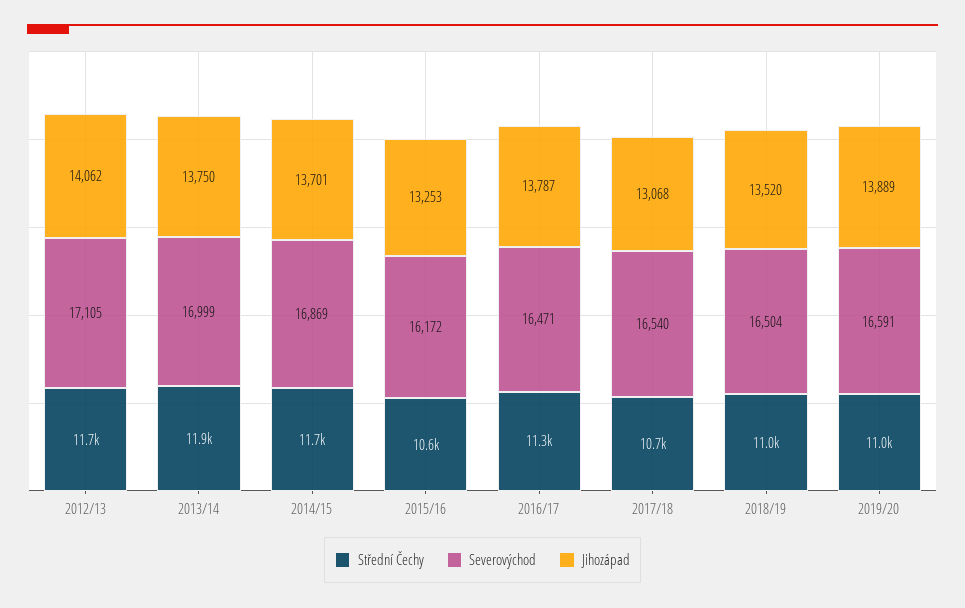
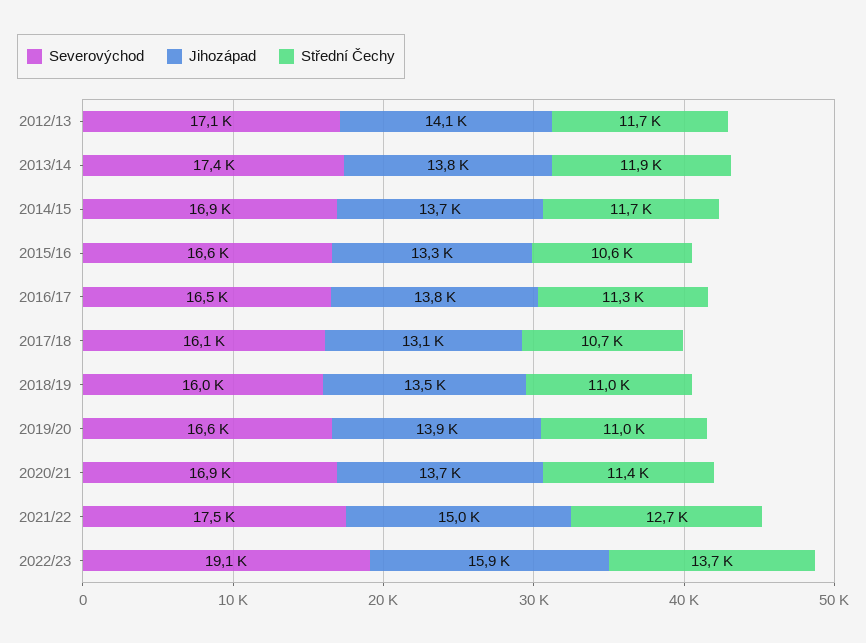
Severovýchod, 2013/14: 16999 -> 17400
Severovýchod, 2015/16: 16172 -> 16600
Severovýchod, 2017/18: 16540 -> 16100
Severovýchod, 2018/19: 16504 -> 16000
Severovýchod, 2020/21: none -> 16900
Jihozápad, 2020/21: none -> 13700
Střední Čechy, 2020/21: none -> 11400
Severovýchod, 2021/22: none -> 17500
Jihozápad, 2021/22: none -> 15000
Střední Čechy, 2021/22: none -> 12700
Severovýchod, 2022/23: none -> 19100
Jihozápad, 2022/23: none -> 15900
Střední Čechy, 2022/23: none -> 13700

